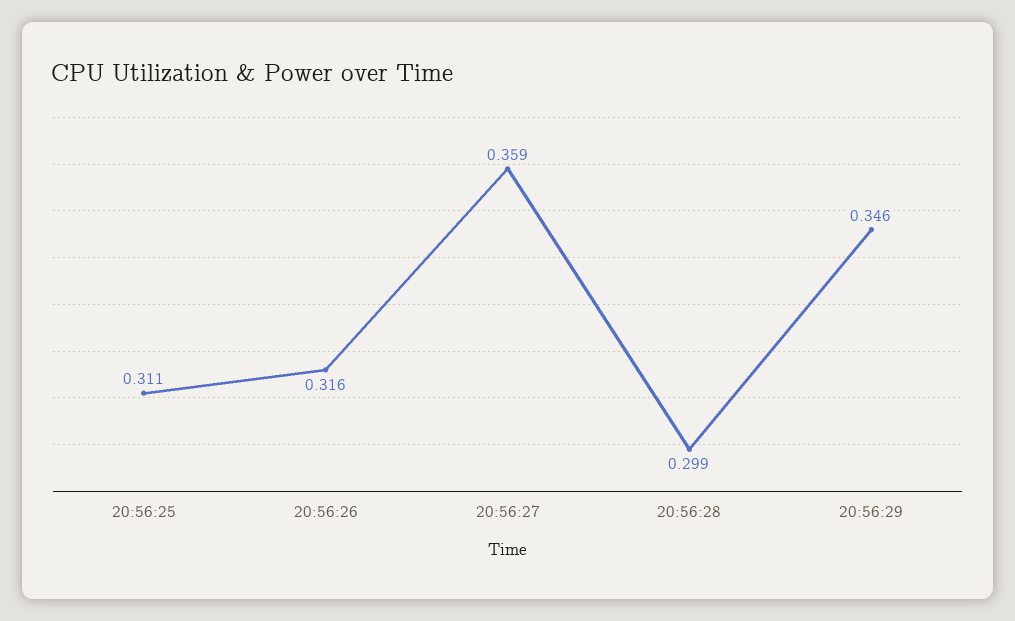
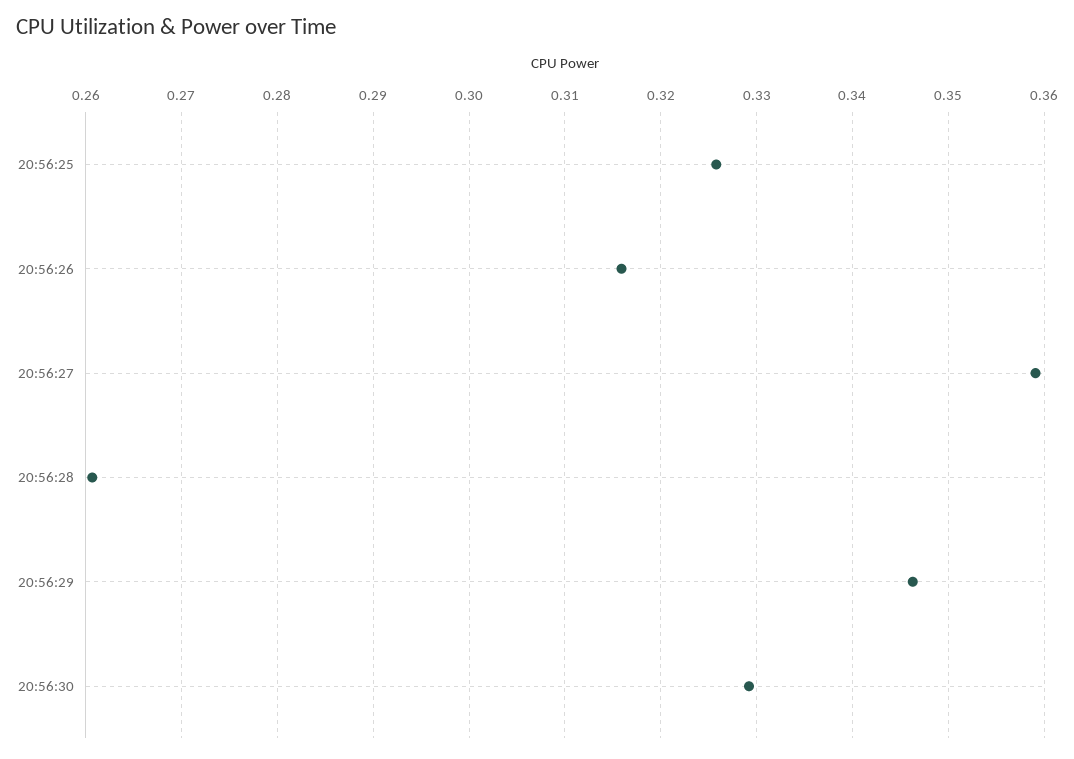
20:56:25: 0.311 -> 0.326
20:56:28: 0.299 -> 0.261
20:56:30: none -> 0.329

